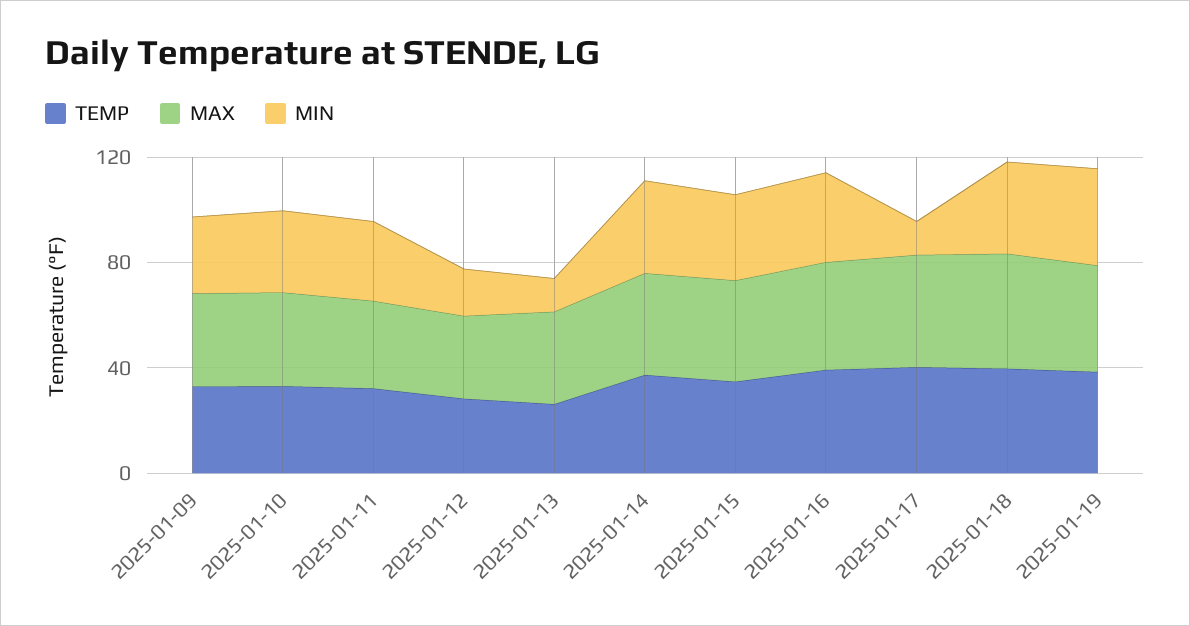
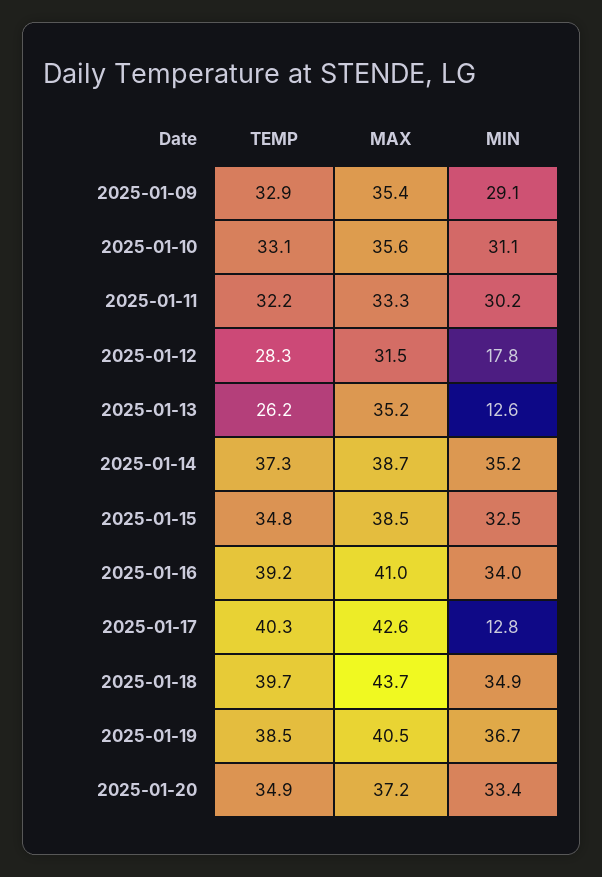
TEMP, 2025-01-20: none -> 34.9
MAX, 2025-01-20: none -> 37.2
MIN, 2025-01-20: none -> 33.4

